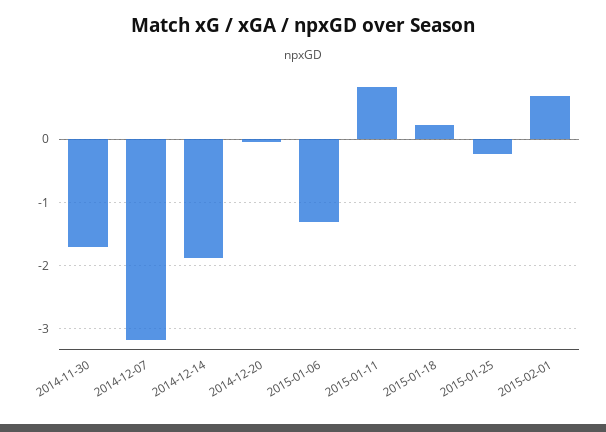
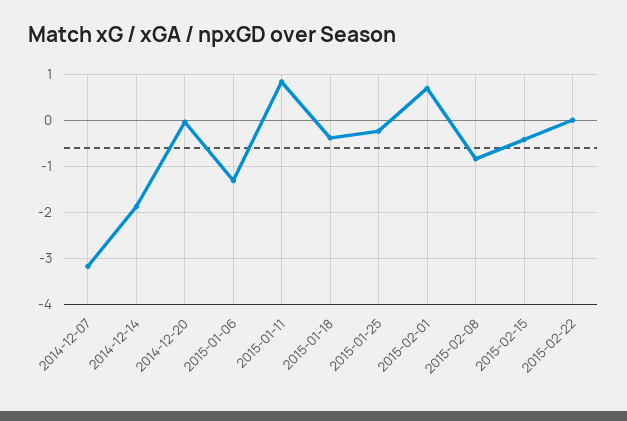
2014-11-30: -1.7 -> none
2015-01-18: 0.2 -> -0.4
2015-02-08: none -> -0.8
2015-02-15: none -> -0.4
2015-02-22: none -> 0

